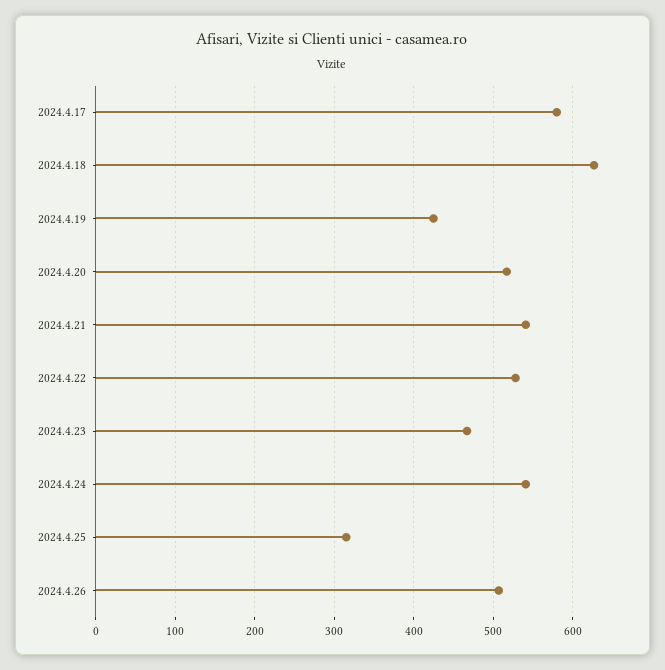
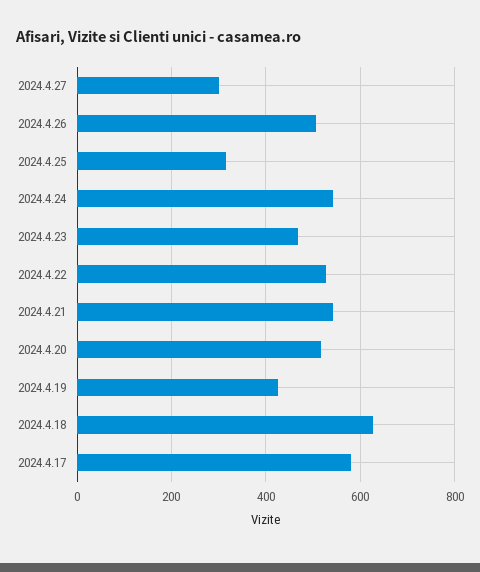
2024.4.27: none -> 300

